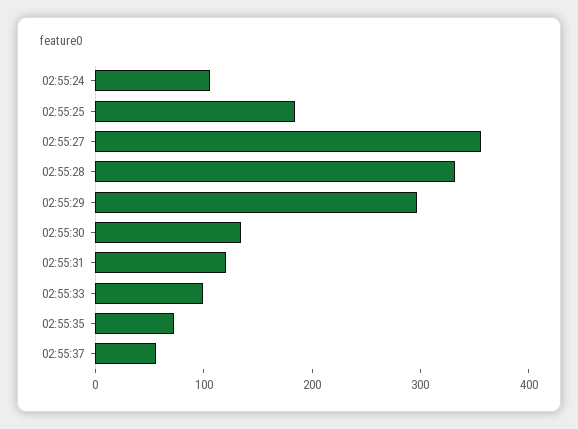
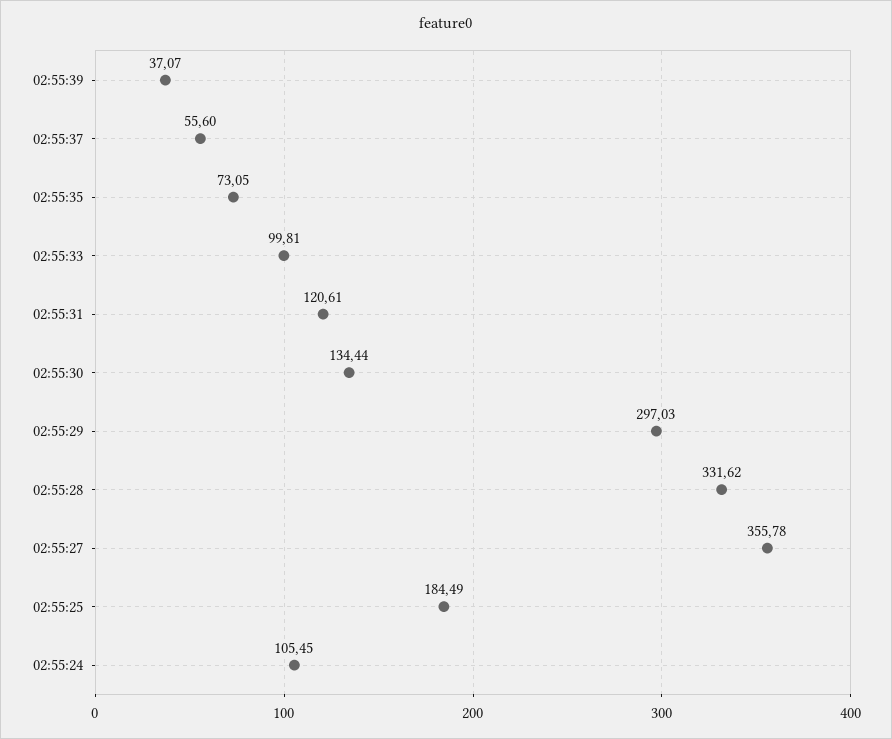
02:55:39: none -> 37.07

